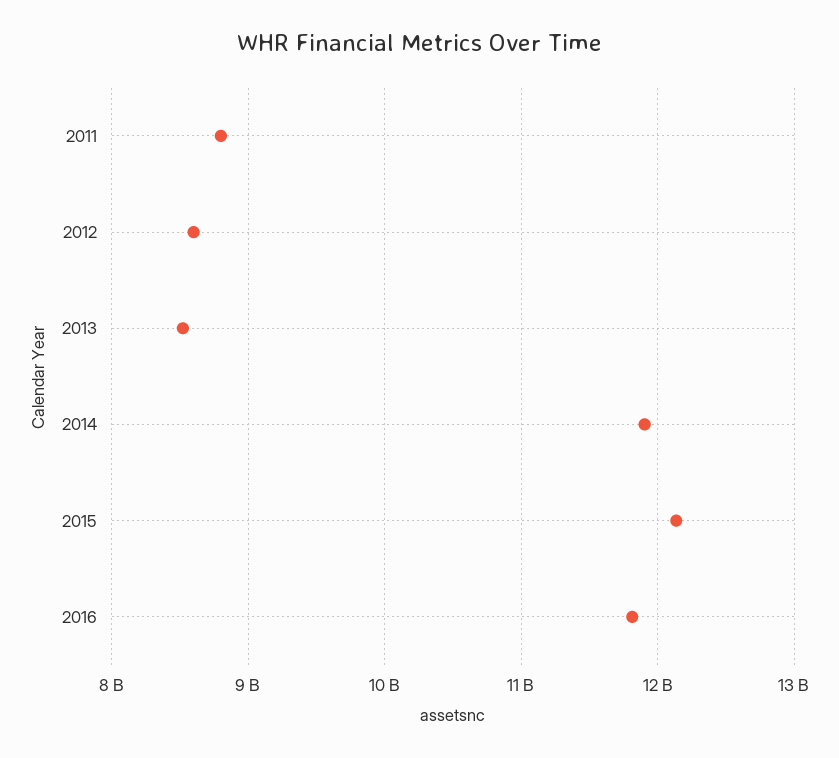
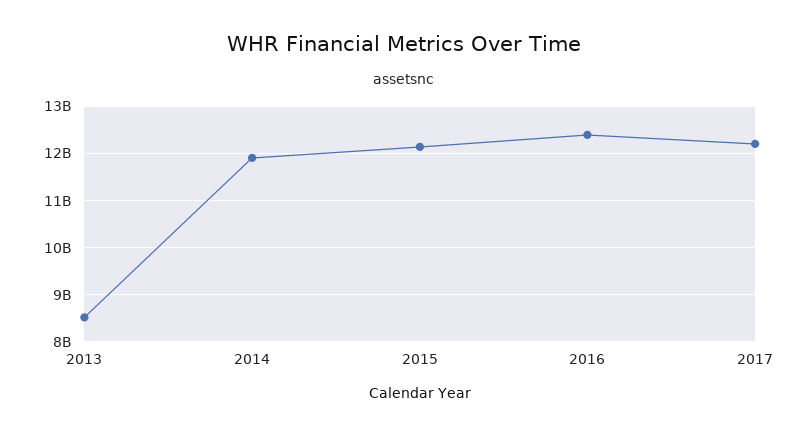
2011: 8800000000 -> none
2012: 8600000000 -> none
2016: 11800000000 -> 12400000000
2017: none -> 12200000000

